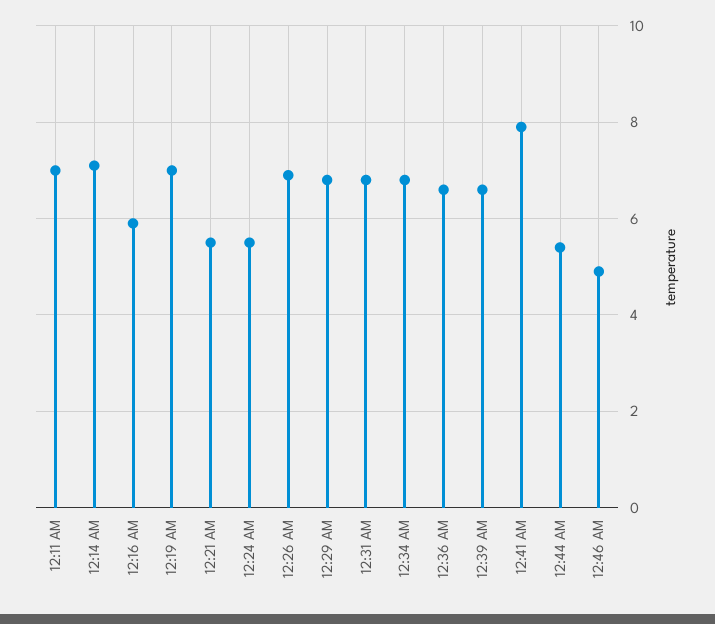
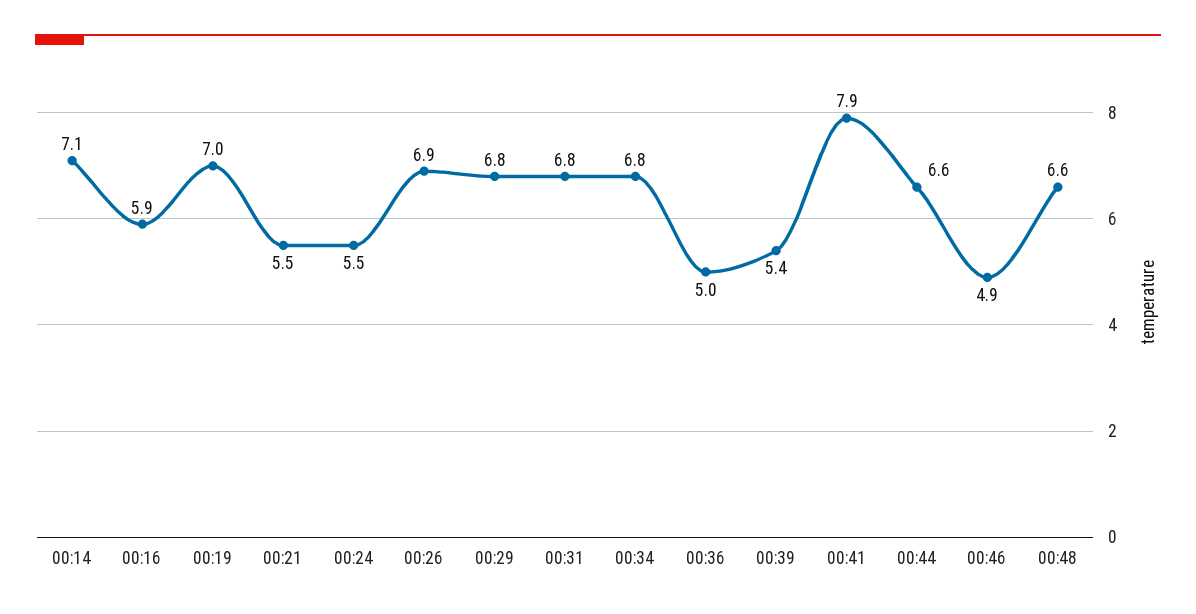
12:11 AM: 7 -> none
12:36 AM: 6.5 -> 5
12:39 AM: 6.5 -> 5.4
12:44 AM: 5.5 -> 6.6
00:48: none -> 6.6

